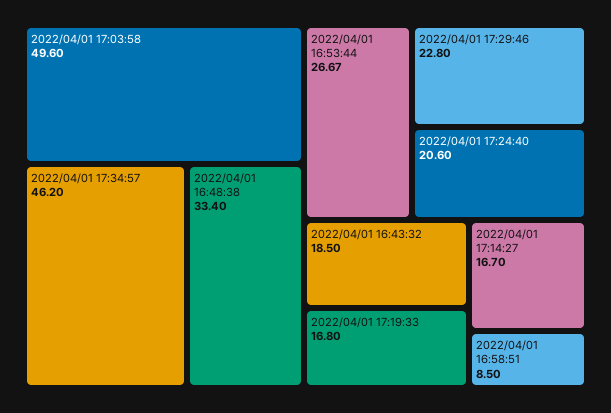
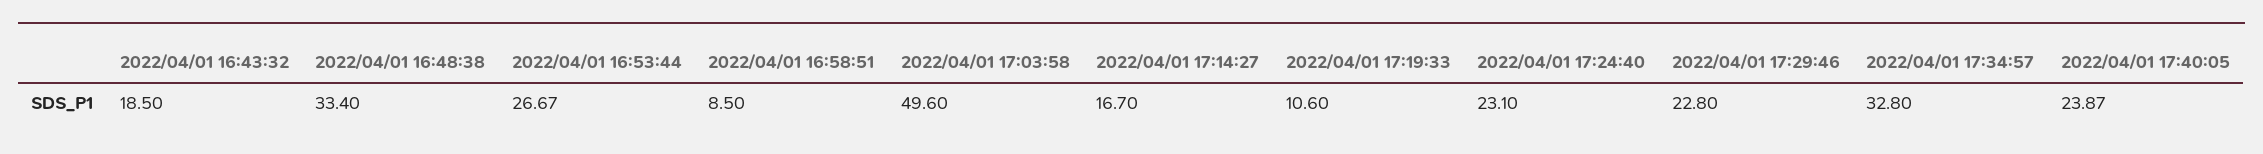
2022/04/01 17:34:57: 46.2 -> 32.8
2022/04/01 17:24:40: 20.6 -> 23.1
2022/04/01 17:19:33: 16.8 -> 10.6
2022/04/01 17:40:05: none -> 23.87

